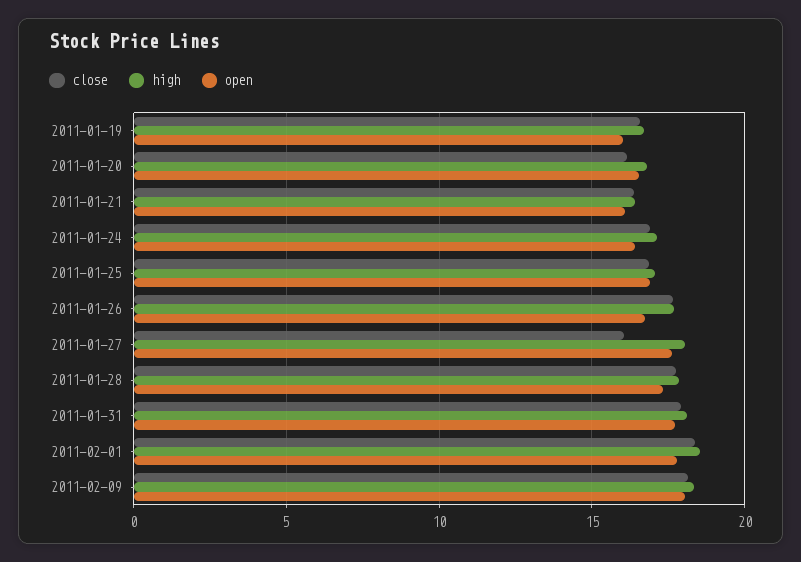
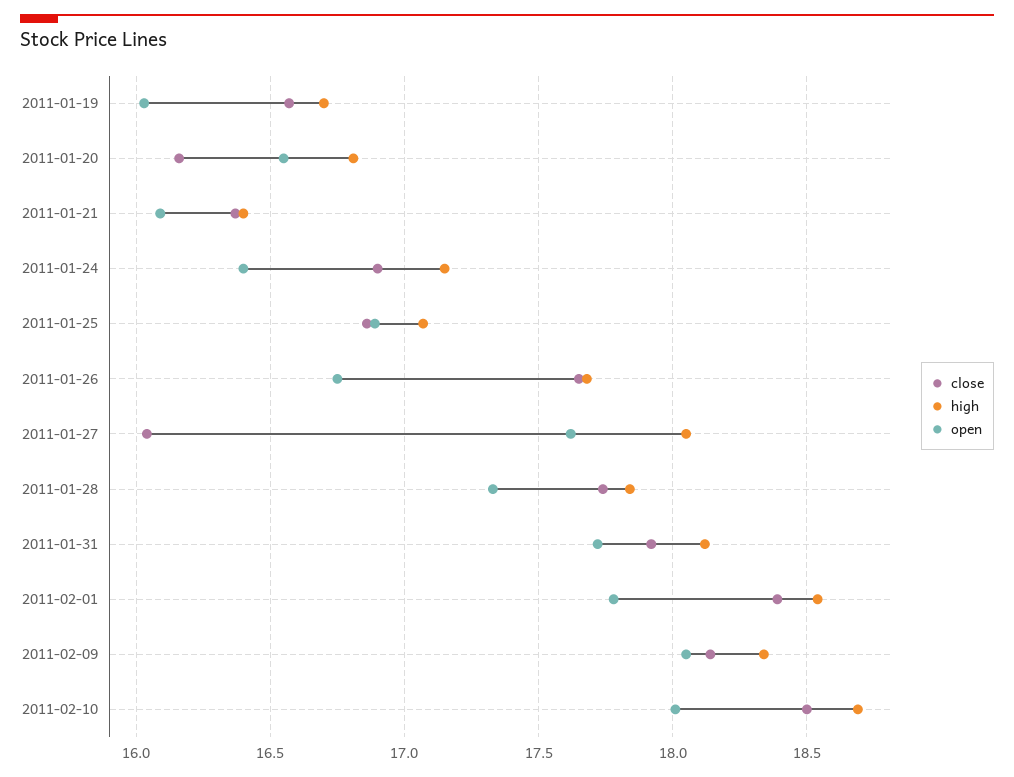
close, 2011-02-10: none -> 18.5
high, 2011-02-10: none -> 18.7
open, 2011-02-10: none -> 18

